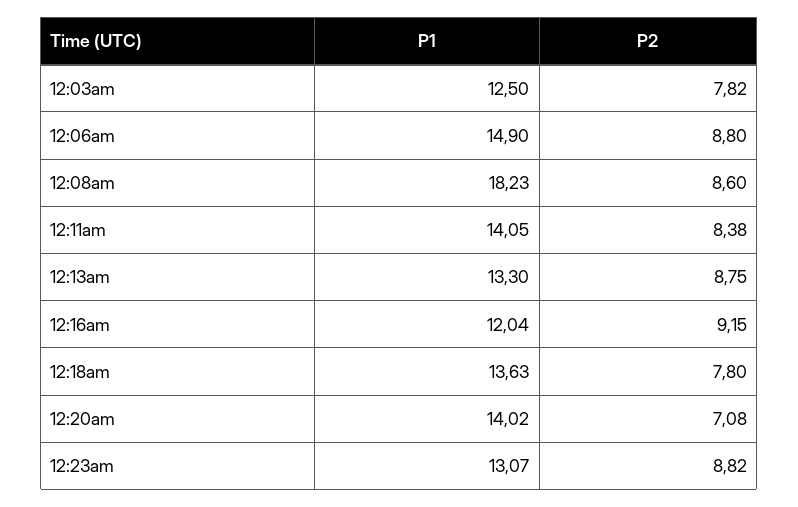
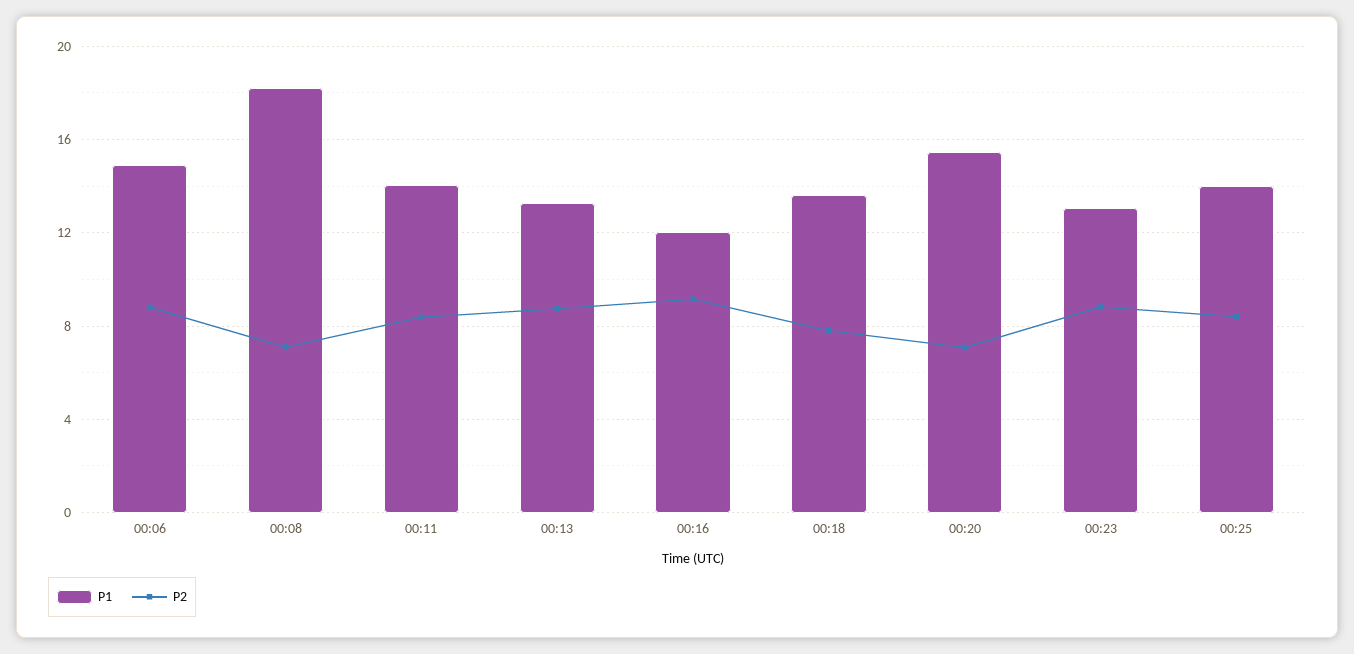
P1, 12:03am: 12.5 -> none
P2, 12:03am: 7.82 -> none
P2, 12:08am: 8.6 -> 7
P1, 12:20am: 14.02 -> 15.5
P1, 00:25: none -> 14
P2, 00:25: none -> 8.5

